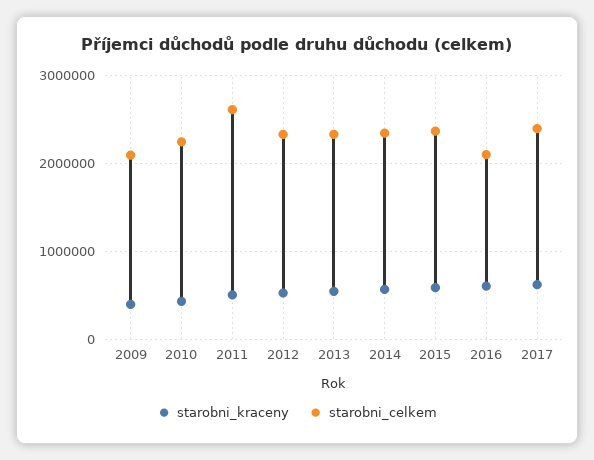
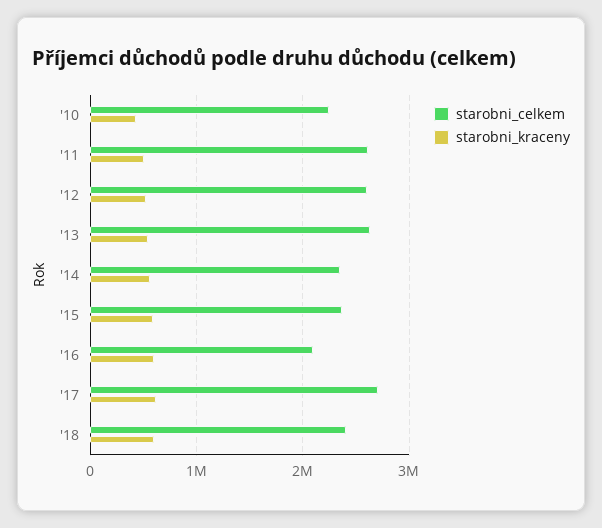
starobni_kraceny, 2009: 400000 -> none
starobni_celkem, 2009: 2100000 -> none
starobni_celkem, 2012: 2300000 -> 2600000
starobni_celkem, 2013: 2300000 -> 2600000
starobni_celkem, 2017: 2400000 -> 2700000
starobni_celkem, '18: none -> 2400000
starobni_kraceny, '18: none -> 600000

